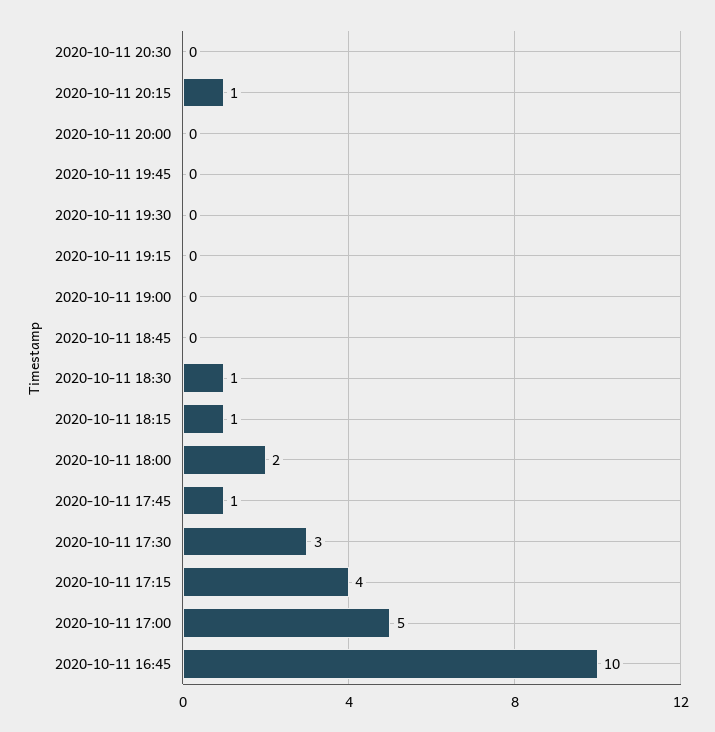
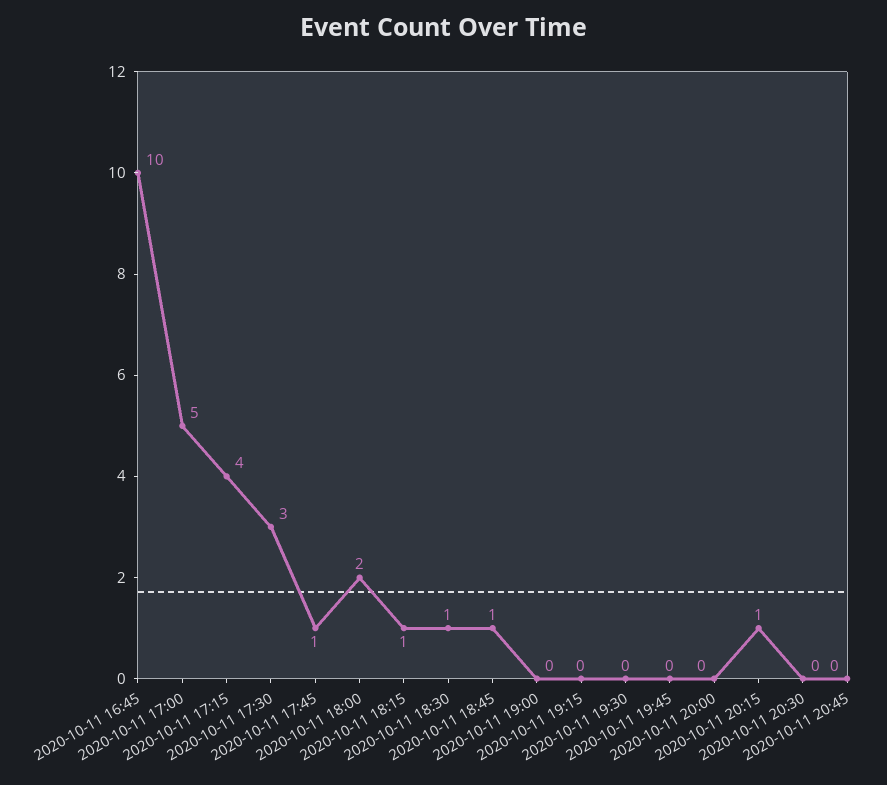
2020-10-11 18:45: 0 -> 1
2020-10-11 20:45: none -> 0

